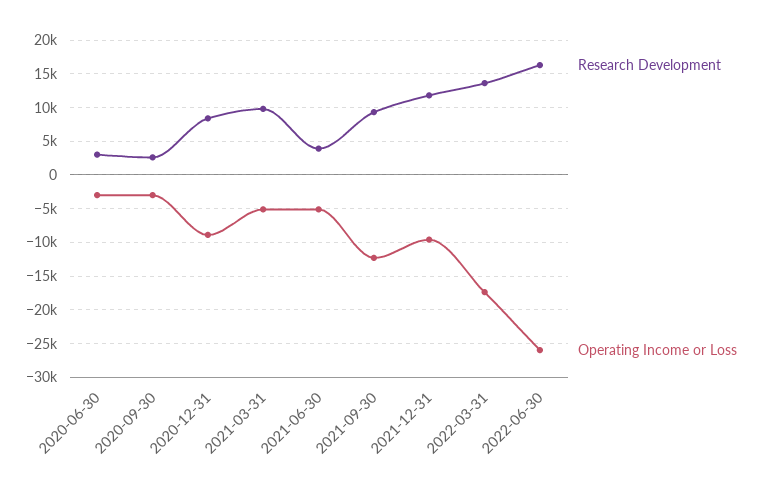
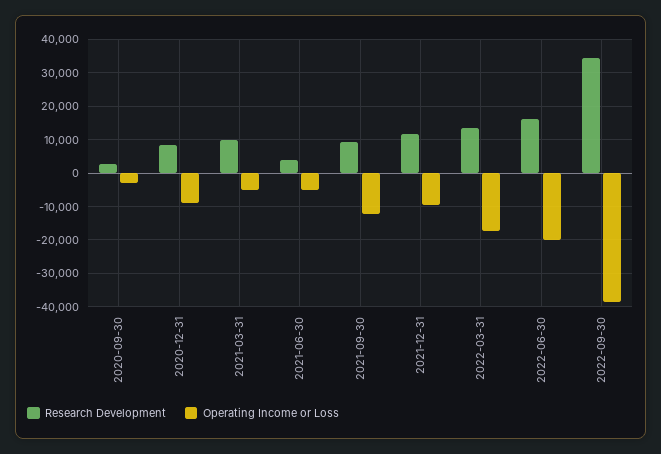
Research Development, 2020-06-30: 3000 -> none
Operating Income or Loss, 2020-06-30: -3000 -> none
Operating Income or Loss, 2022-06-30: -26000 -> -20000
Research Development, 2022-09-30: none -> 34000
Operating Income or Loss, 2022-09-30: none -> -38000

